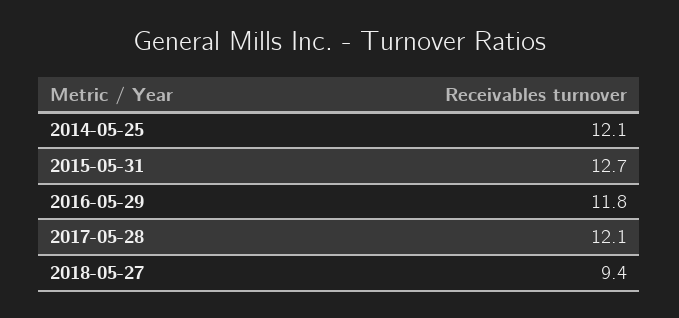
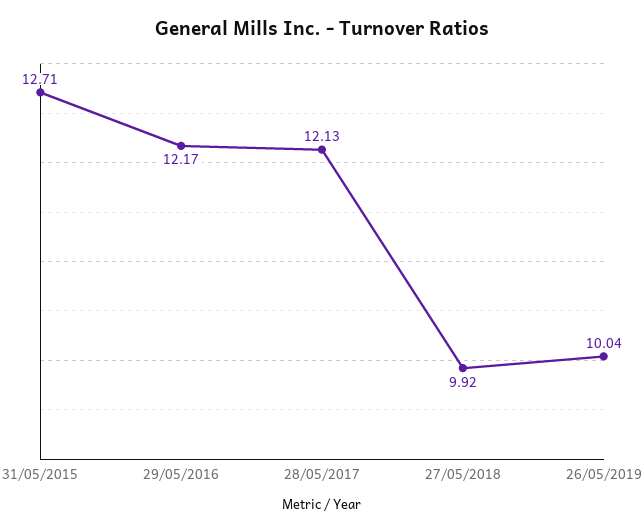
2014-05-25: 12.1 -> none
2016-05-29: 11.8 -> 12.17
2018-05-27: 9.4 -> 9.92
26/05/2019: none -> 10.04

